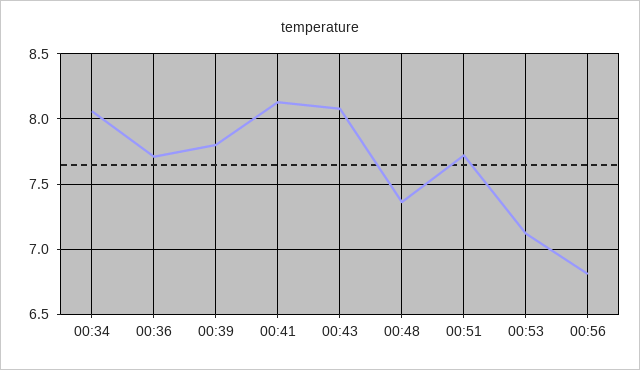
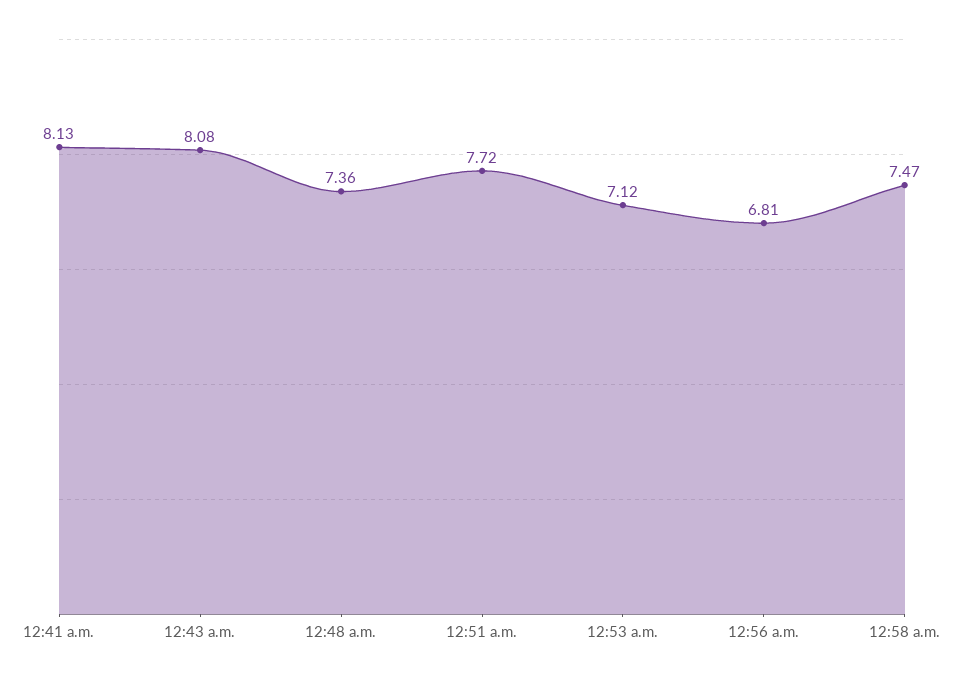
00:34: 8.05 -> none
00:36: 7.7 -> none
00:39: 7.8 -> none
12:58 a.m.: none -> 7.47

